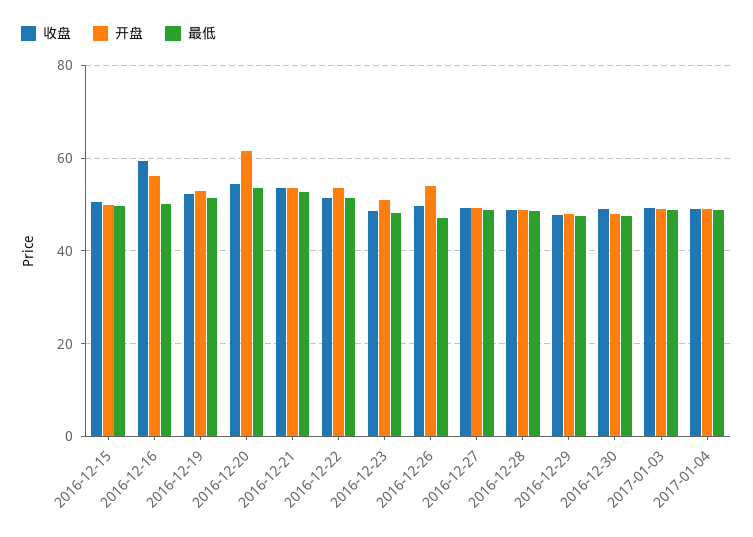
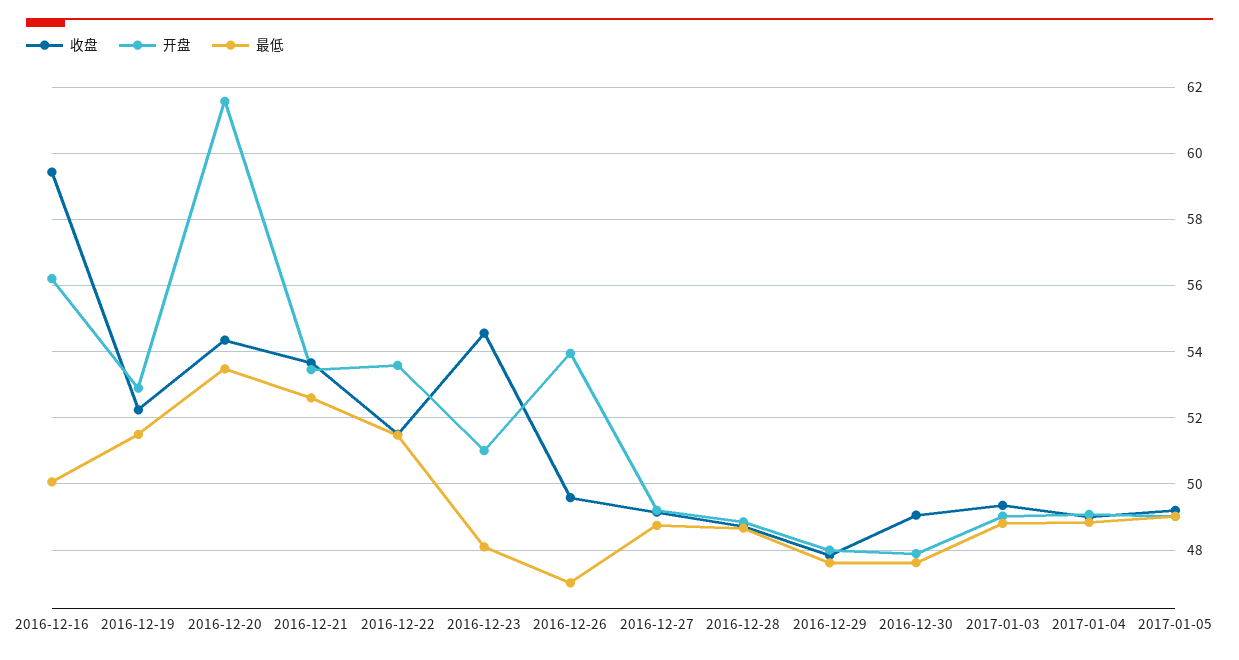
收盘, 2016-12-15: 50 -> none
开盘, 2016-12-15: 50 -> none
最低, 2016-12-15: 50 -> none
收盘, 2016-12-23: 48 -> 54.6
收盘, 2017-01-05: none -> 49.2
开盘, 2017-01-05: none -> 49
最低, 2017-01-05: none -> 49

